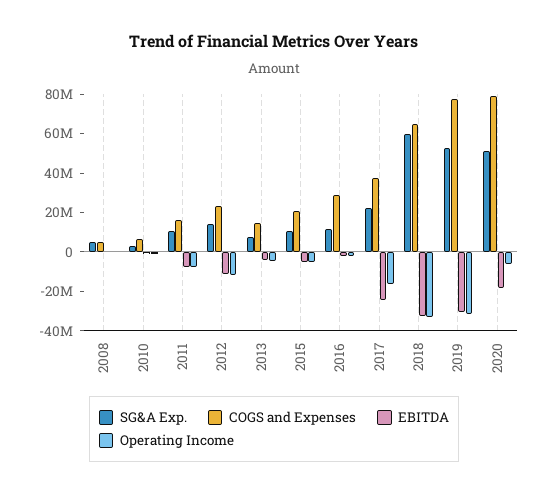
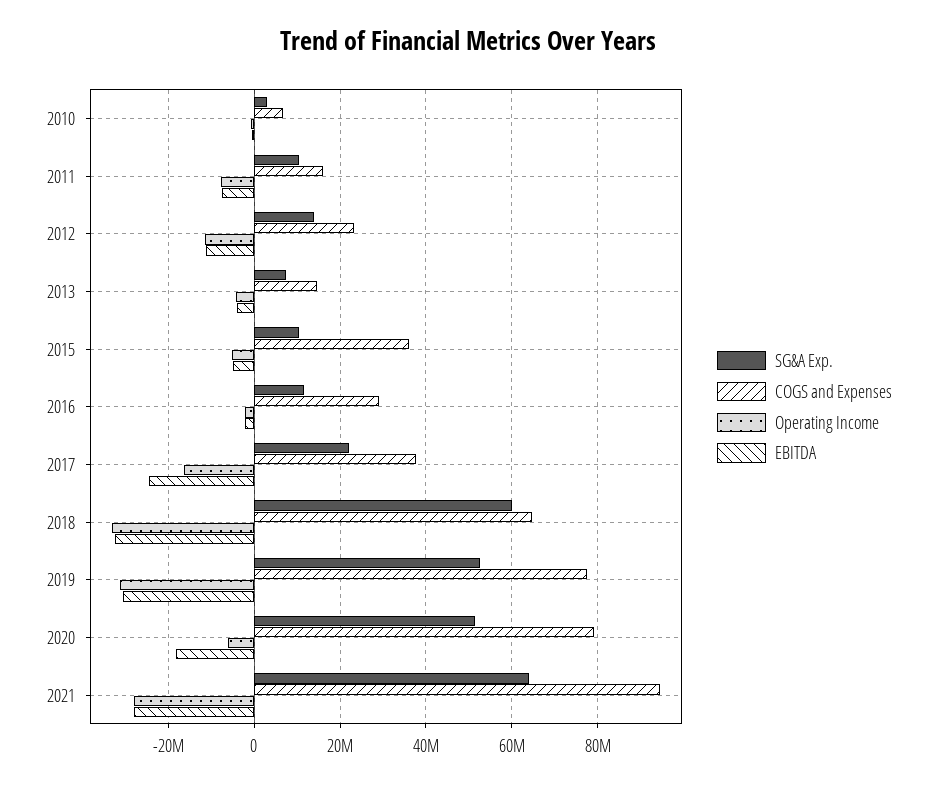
SG&A Exp., 2008: 5000000 -> none
COGS and Expenses, 2008: 5000000 -> none
EBITDA, 2008: 0 -> none
Operating Income, 2008: 0 -> none
COGS and Expenses, 2015: 20000000 -> 36000000
SG&A Exp., 2021: none -> 64000000
COGS and Expenses, 2021: none -> 94000000
Operating Income, 2021: none -> -28000000
EBITDA, 2021: none -> -28000000

